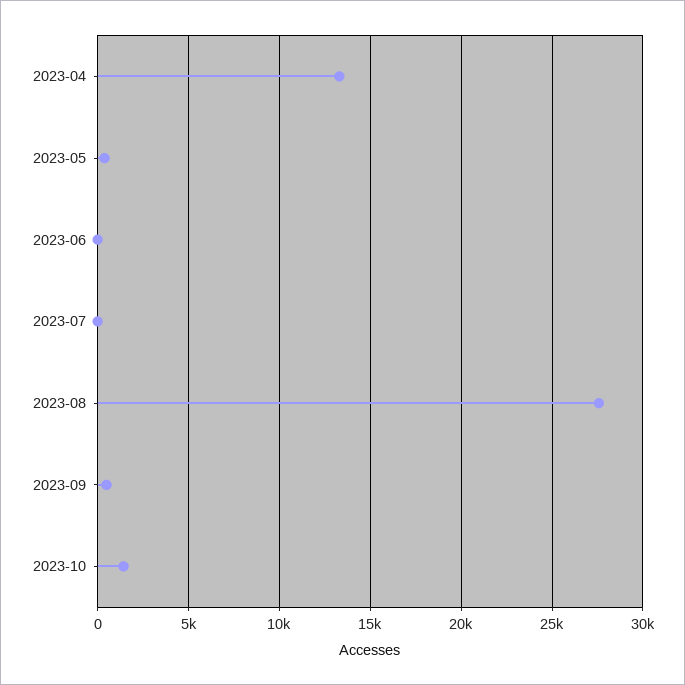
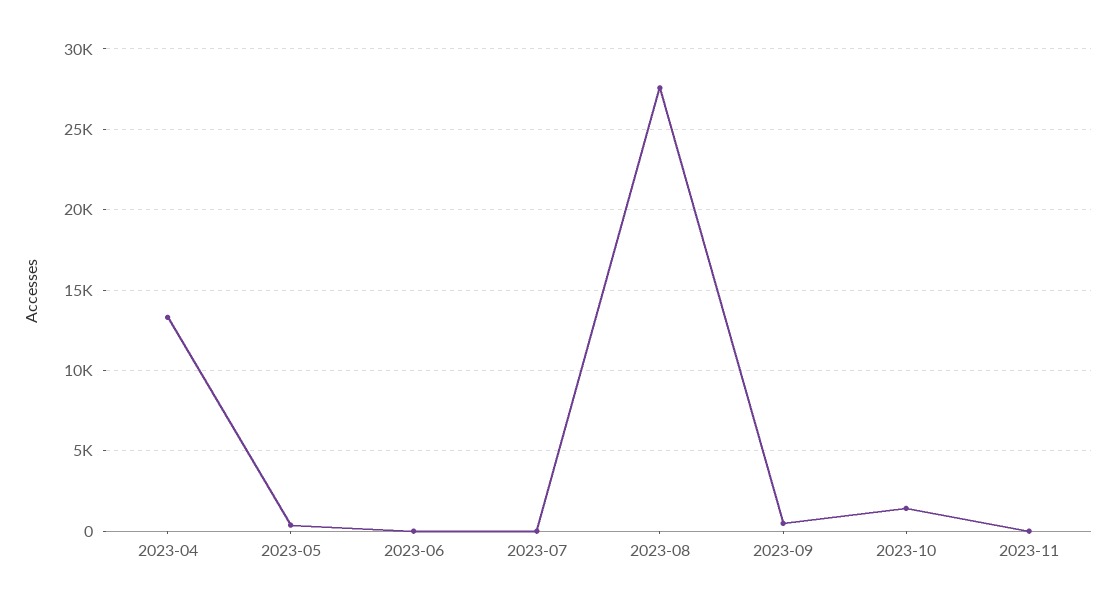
2023-11: none -> 0

